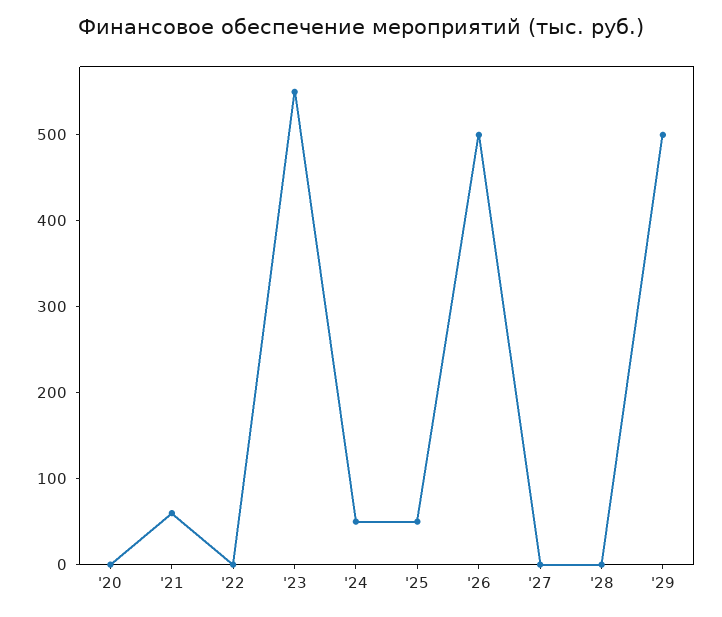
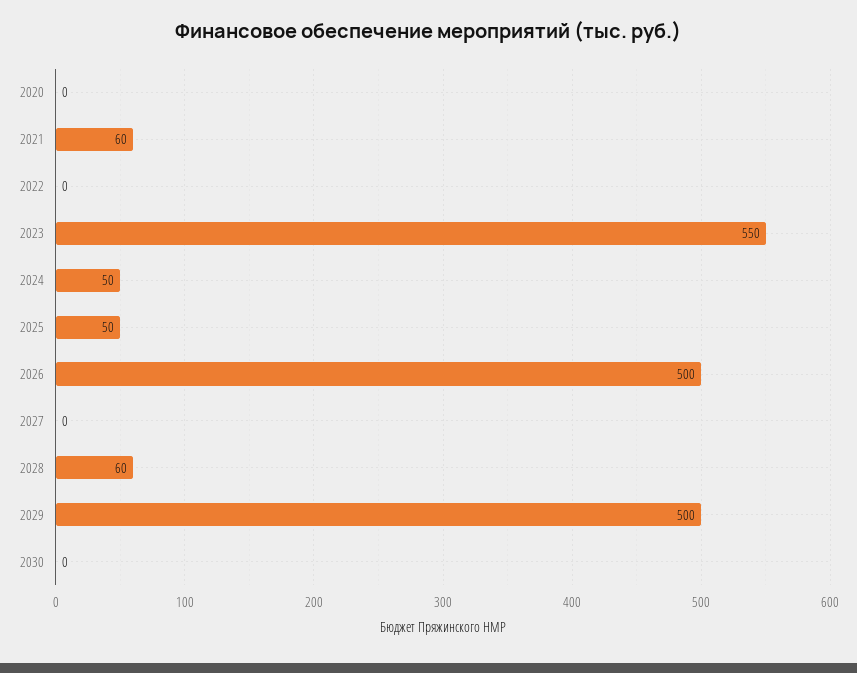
'28: 0 -> 60
2030: none -> 0

